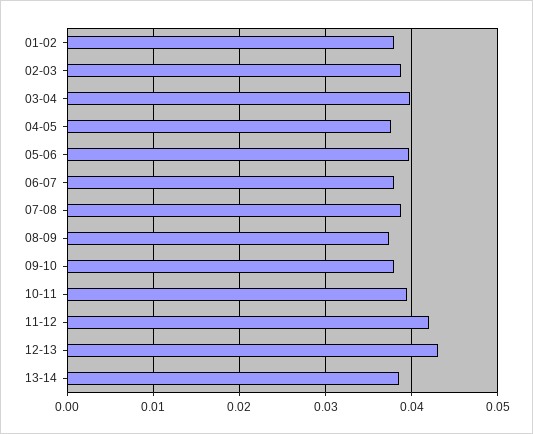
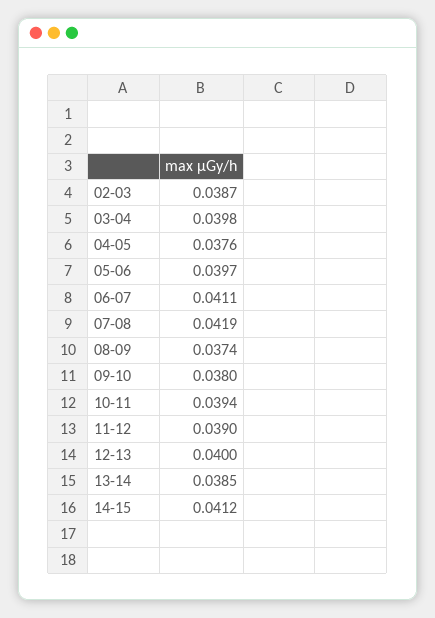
01-02: 0.038 -> none
06-07: 0.038 -> 0.0411
07-08: 0.039 -> 0.0419
11-12: 0.042 -> 0.039
12-13: 0.043 -> 0.04
14-15: none -> 0.0412

